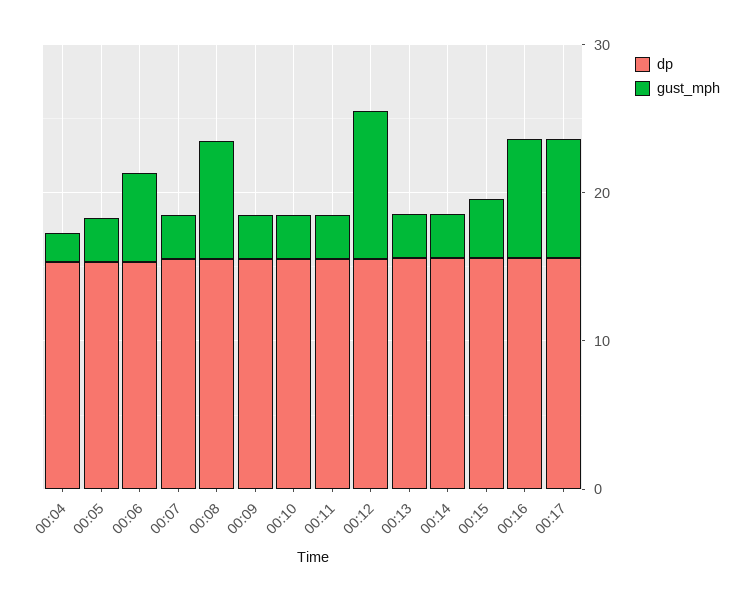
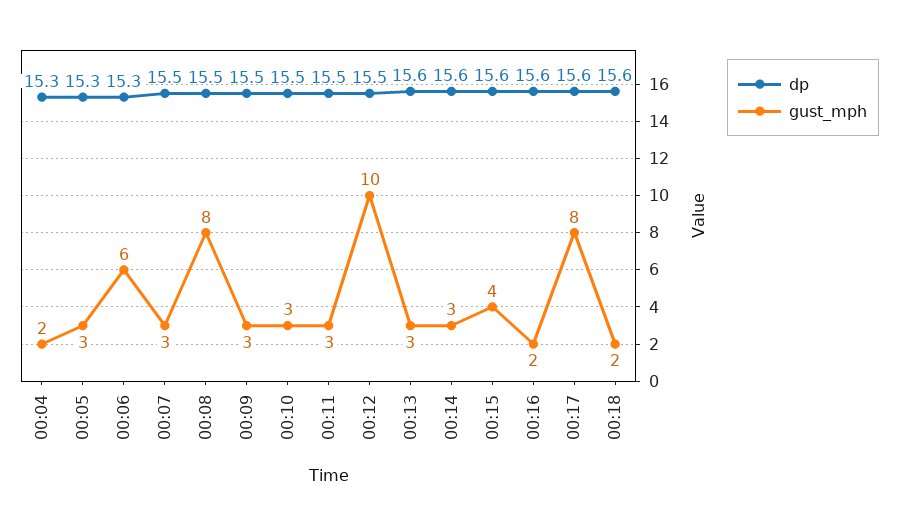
gust_mph, 00:16: 8 -> 2
dp, 00:18: none -> 15.6
gust_mph, 00:18: none -> 2

